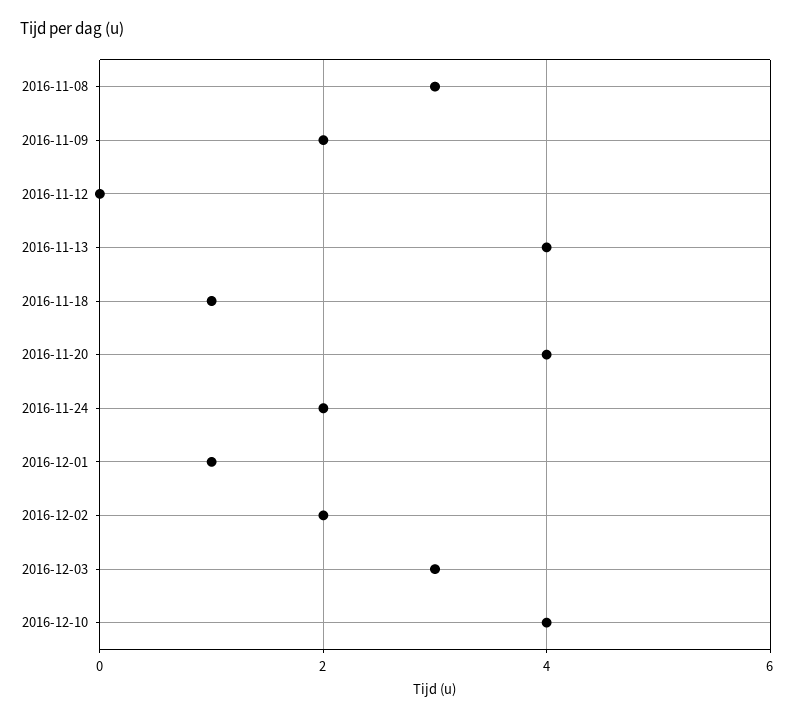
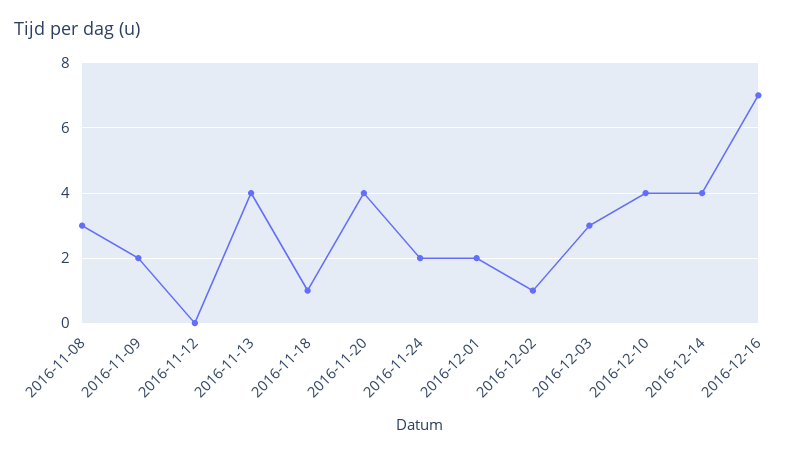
2016-12-01: 1 -> 2
2016-12-02: 2 -> 1
2016-12-14: none -> 4
2016-12-16: none -> 7

